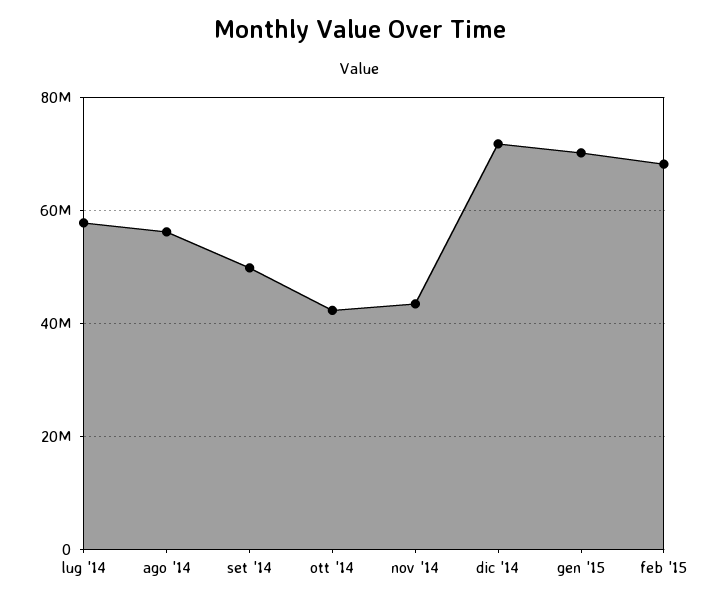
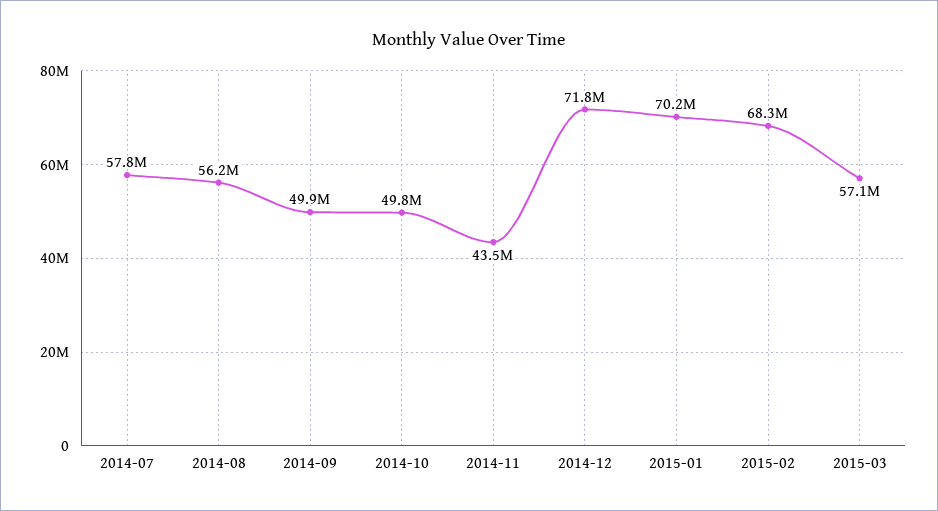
ott '14: 42000000 -> 49800000
2015-03: none -> 57100000

